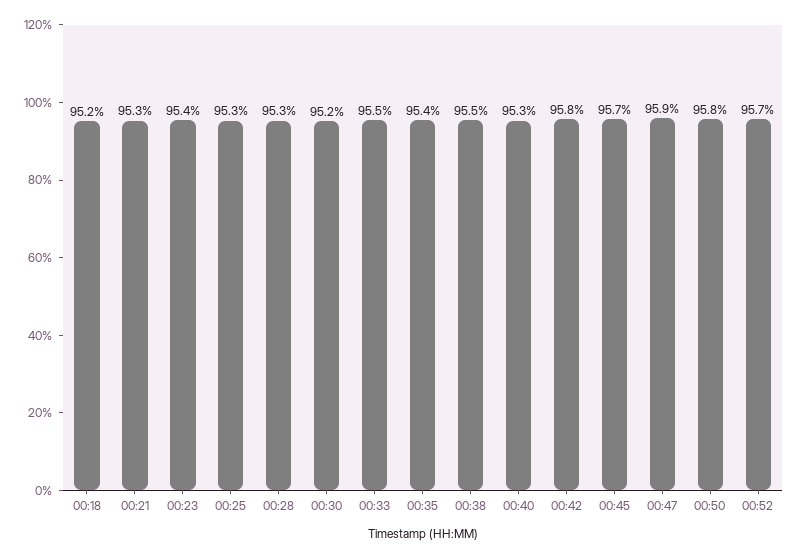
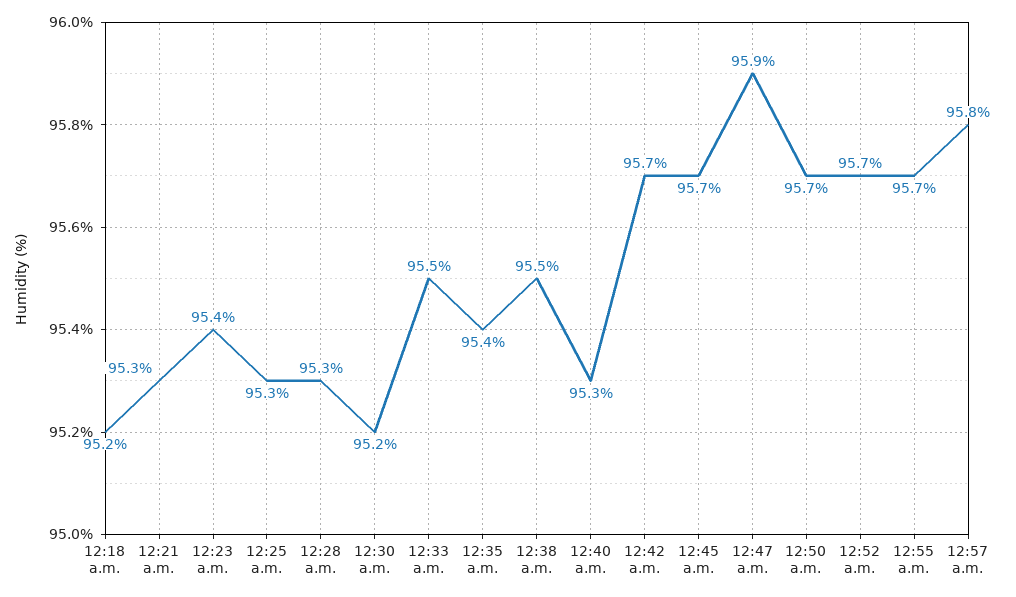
00:42: 95.8 -> 95.7
00:50: 95.8 -> 95.7
12:55 a.m.: none -> 95.7
12:57 a.m.: none -> 95.8

